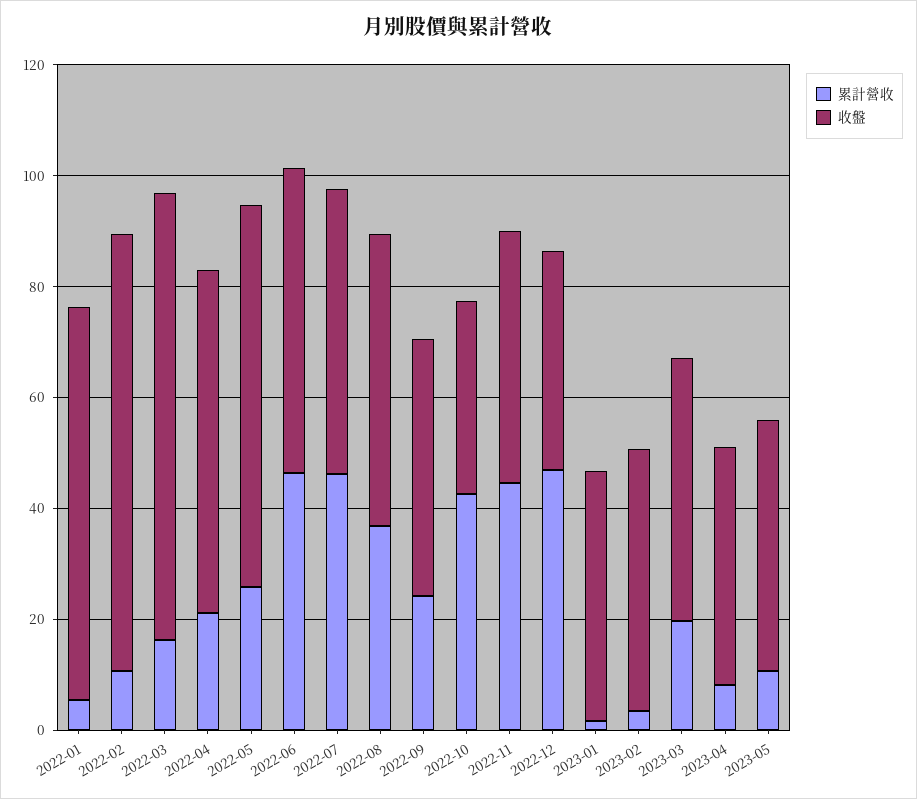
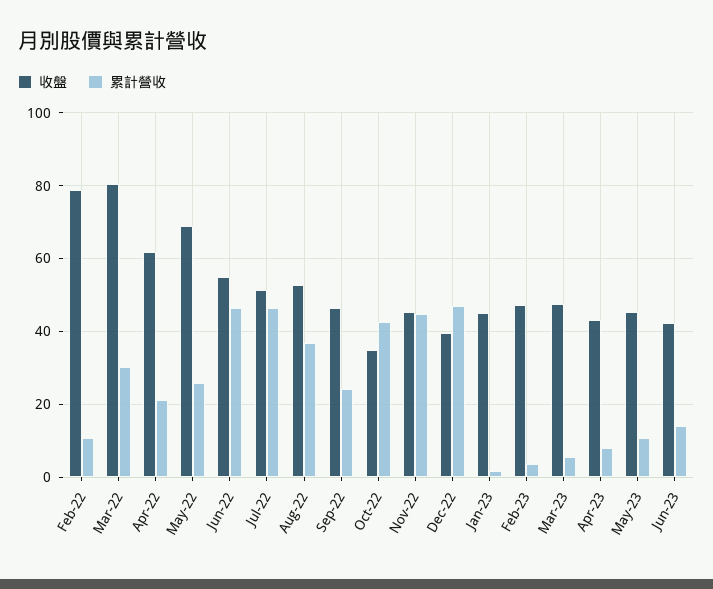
累計營收, 2022-01: 5 -> none
收盤, 2022-01: 70 -> none
累計營收, 2022-03: 15 -> 30
累計營收, 2023-03: 20 -> 6
收盤, Jun-23: none -> 42
累計營收, Jun-23: none -> 14

